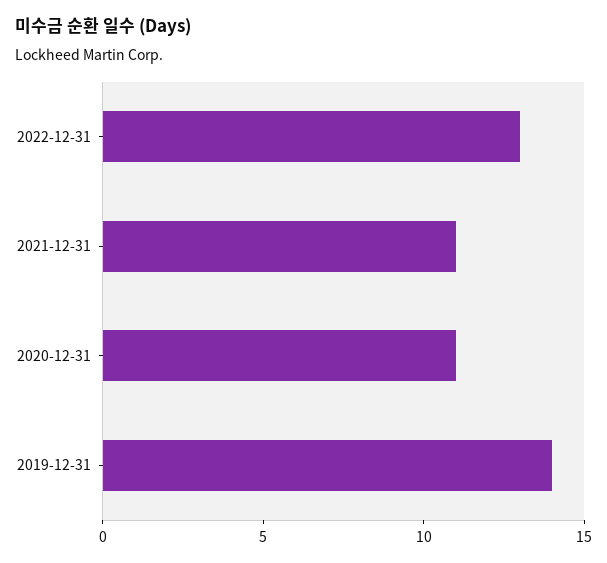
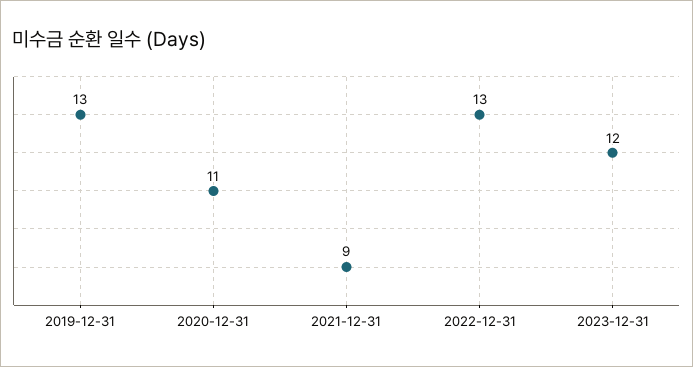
2021-12-31: 11 -> 9
2019-12-31: 14 -> 13
2023-12-31: none -> 12

